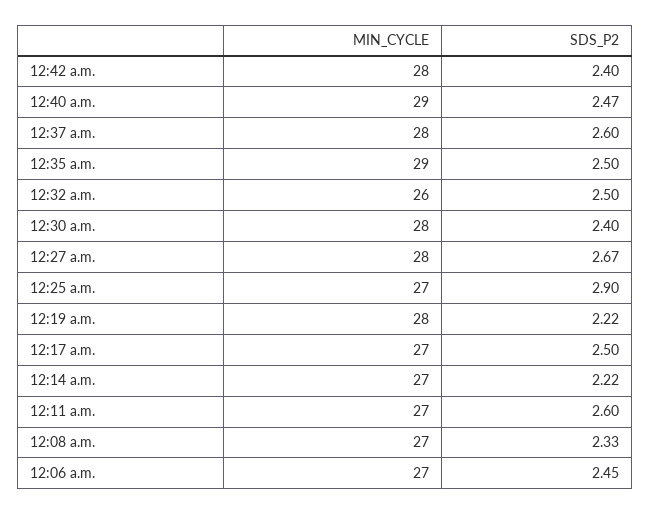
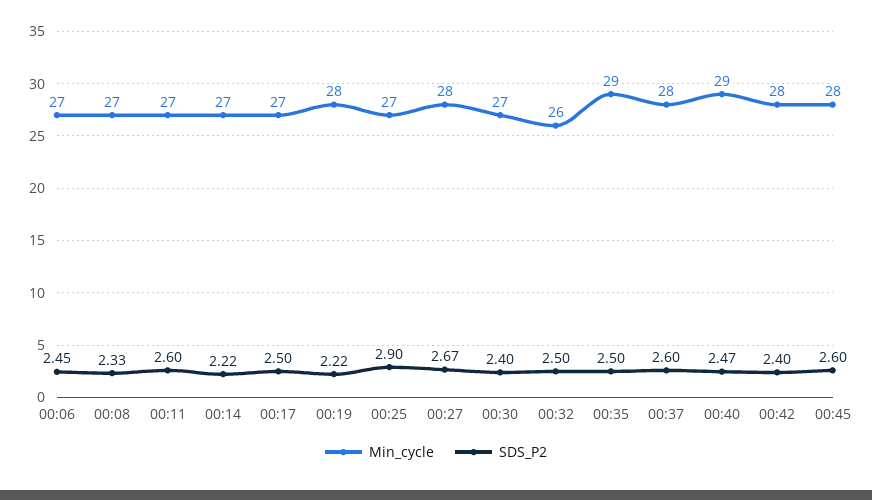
MIN_CYCLE, 12:30 a.m.: 28 -> 27
MIN_CYCLE, 00:45: none -> 28
SDS_P2, 00:45: none -> 2.6

